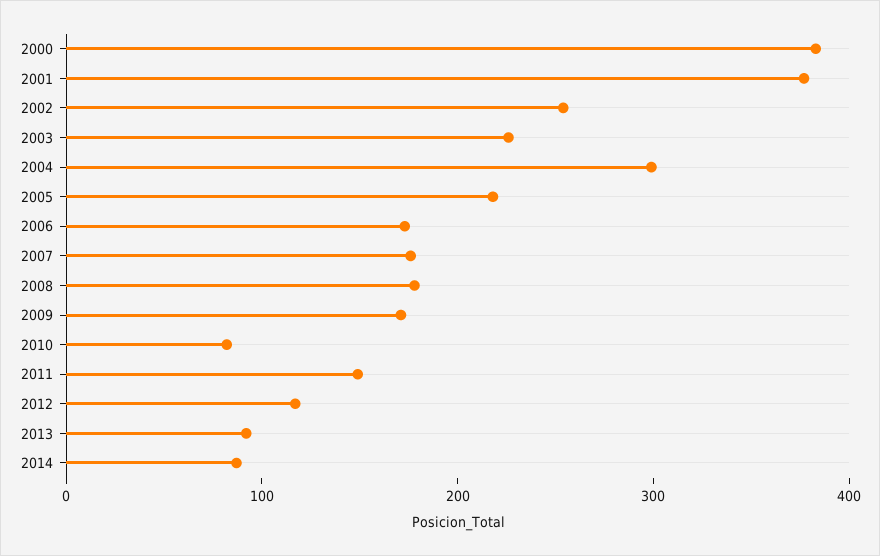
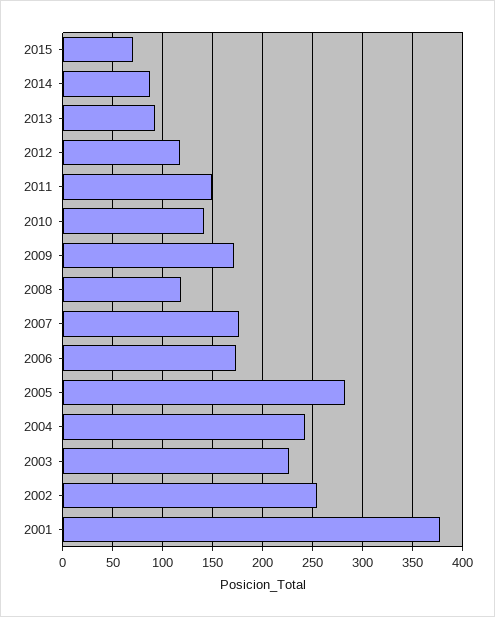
2000: 380 -> none
2004: 300 -> 240
2005: 220 -> 280
2008: 180 -> 120
2010: 80 -> 140
2015: none -> 70

